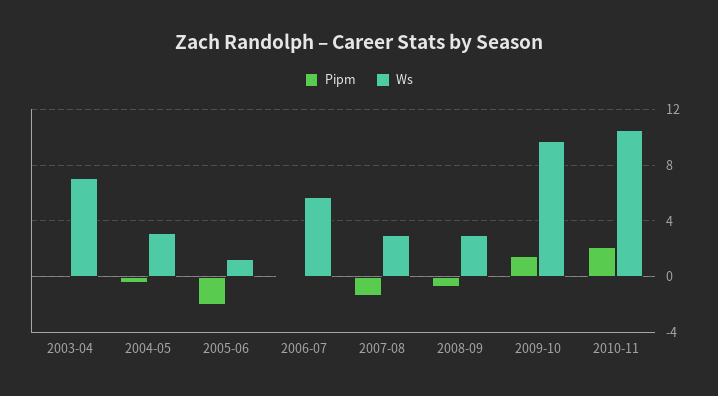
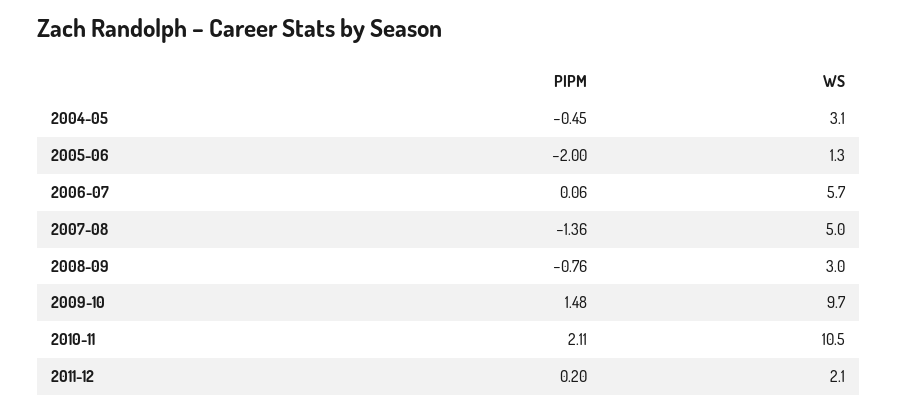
Pipm, 2003-04: 0 -> none
Ws, 2003-04: 7 -> none
Ws, 2007-08: 3 -> 5
Pipm, 2011-12: none -> 0.2
Ws, 2011-12: none -> 2.1

